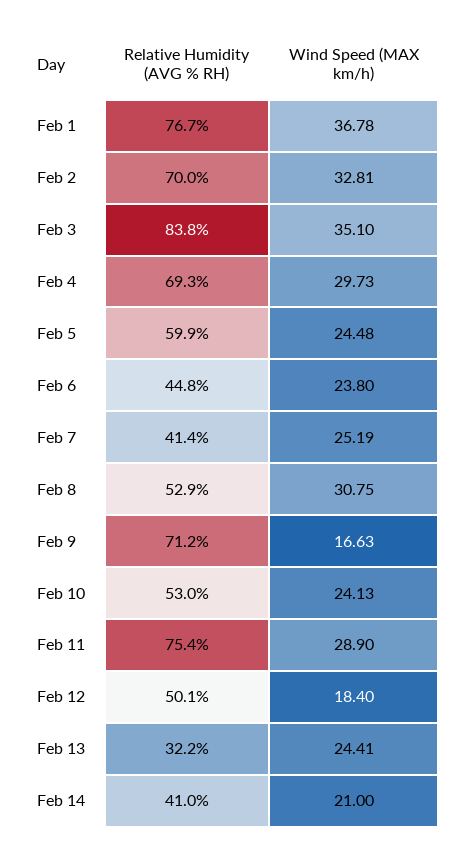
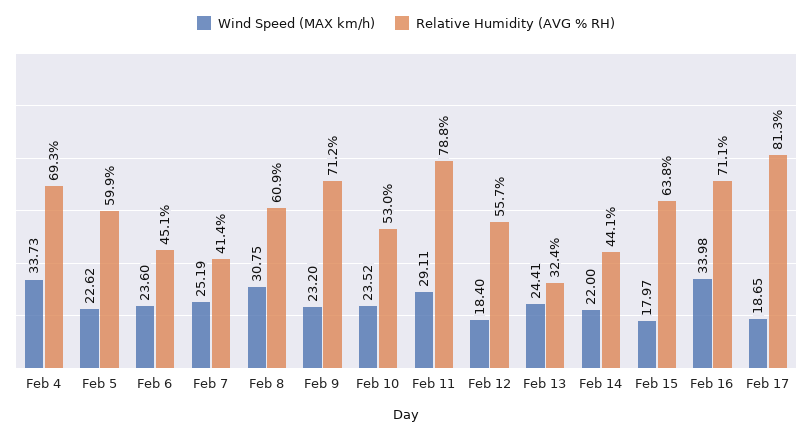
Relative Humidity (AVG % RH), Feb 1: 76.7 -> none
Wind Speed (MAX km/h), Feb 1: 36.78 -> none
Relative Humidity (AVG % RH), Feb 2: 70 -> none
Wind Speed (MAX km/h), Feb 2: 32.81 -> none
Relative Humidity (AVG % RH), Feb 3: 83.8 -> none
Wind Speed (MAX km/h), Feb 3: 35.1 -> none
Wind Speed (MAX km/h), Feb 4: 29.73 -> 33.73
Wind Speed (MAX km/h), Feb 5: 24.48 -> 22.62
Relative Humidity (AVG % RH), Feb 6: 44.8 -> 45.1
Wind Speed (MAX km/h), Feb 6: 23.8 -> 23.6
Relative Humidity (AVG % RH), Feb 8: 52.9 -> 60.9
Wind Speed (MAX km/h), Feb 9: 16.63 -> 23.2
Wind Speed (MAX km/h), Feb 10: 24.13 -> 23.52
Relative Humidity (AVG % RH), Feb 11: 75.4 -> 78.8
Wind Speed (MAX km/h), Feb 11: 28.9 -> 29.11
Relative Humidity (AVG % RH), Feb 12: 50.1 -> 55.7
Relative Humidity (AVG % RH), Feb 13: 32.2 -> 32.4
Relative Humidity (AVG % RH), Feb 14: 41 -> 44.1
Wind Speed (MAX km/h), Feb 14: 21 -> 22
Wind Speed (MAX km/h), Feb 15: none -> 17.97
Relative Humidity (AVG % RH), Feb 15: none -> 63.8
Wind Speed (MAX km/h), Feb 16: none -> 33.98
Relative Humidity (AVG % RH), Feb 16: none -> 71.1
Wind Speed (MAX km/h), Feb 17: none -> 18.65
Relative Humidity (AVG % RH), Feb 17: none -> 81.3

